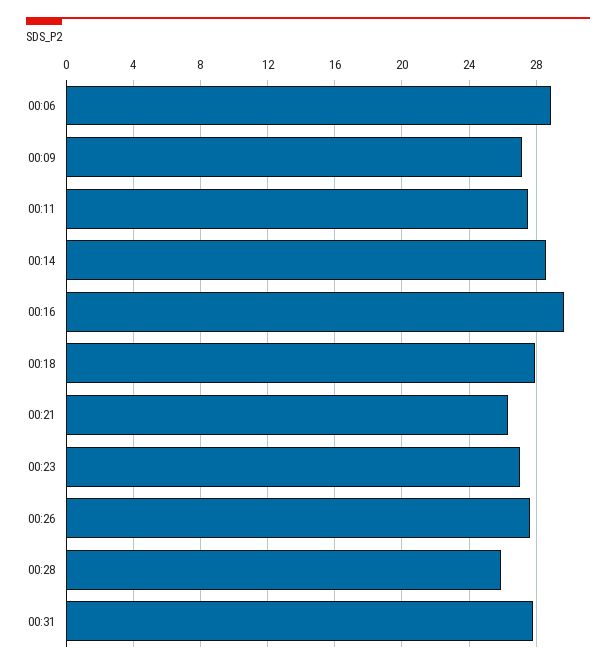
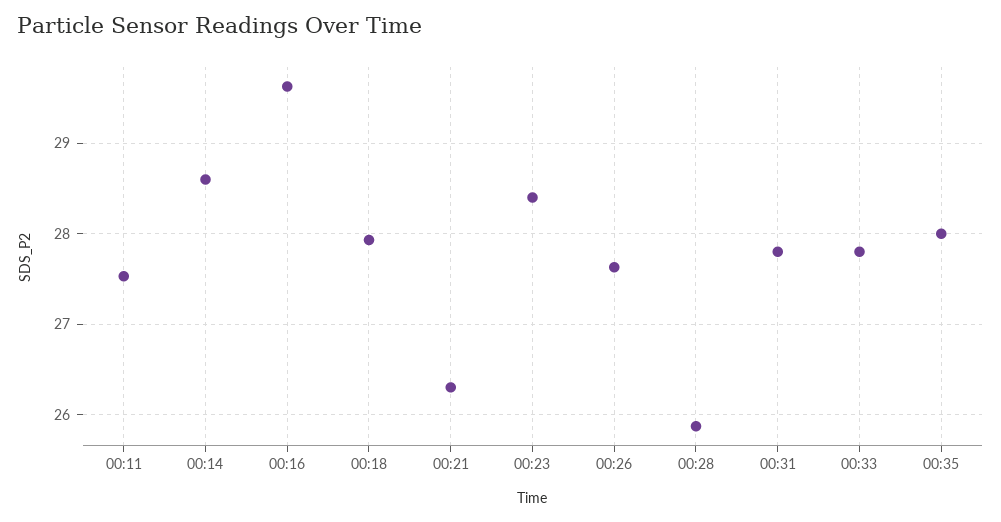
00:06: 29 -> none
00:09: 27 -> none
00:23: 27 -> 28.4
00:33: none -> 27.8
00:35: none -> 28

